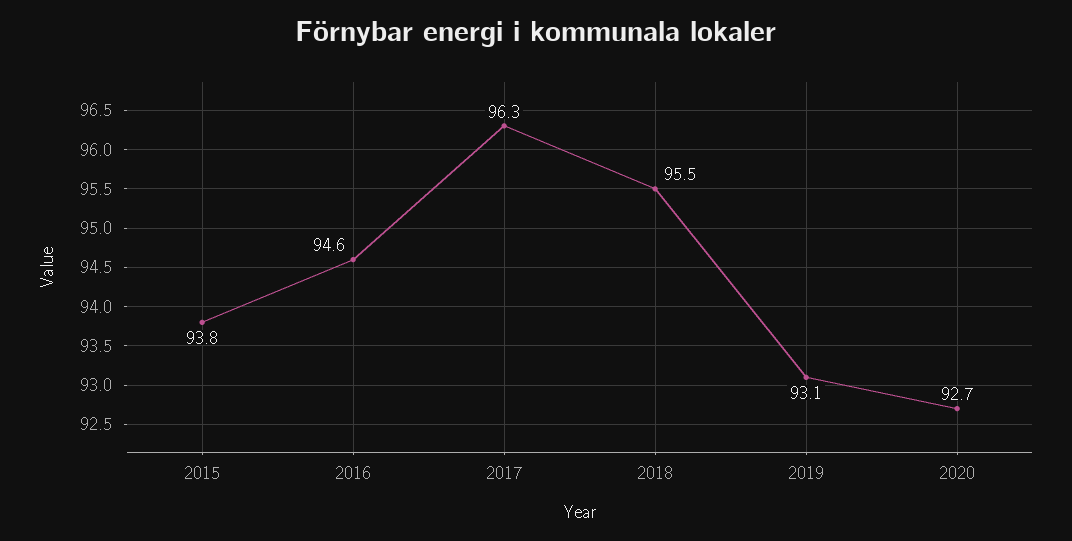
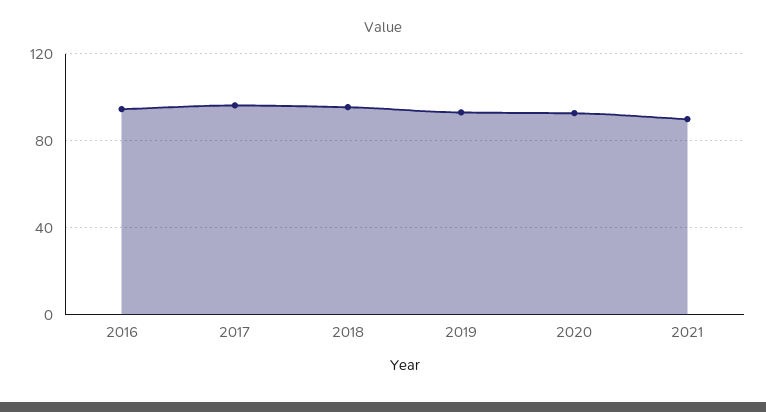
2015: 93.8 -> none
2021: none -> 90

